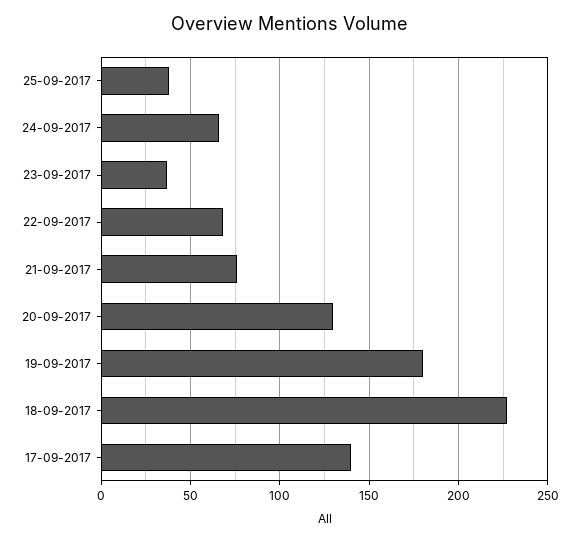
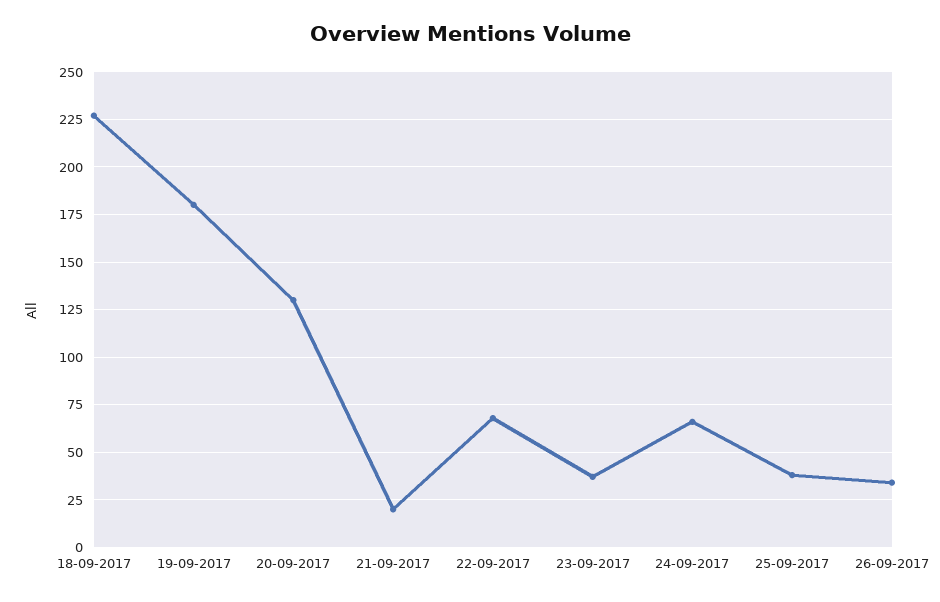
21-09-2017: 75 -> 20
17-09-2017: 140 -> none
26-09-2017: none -> 35

